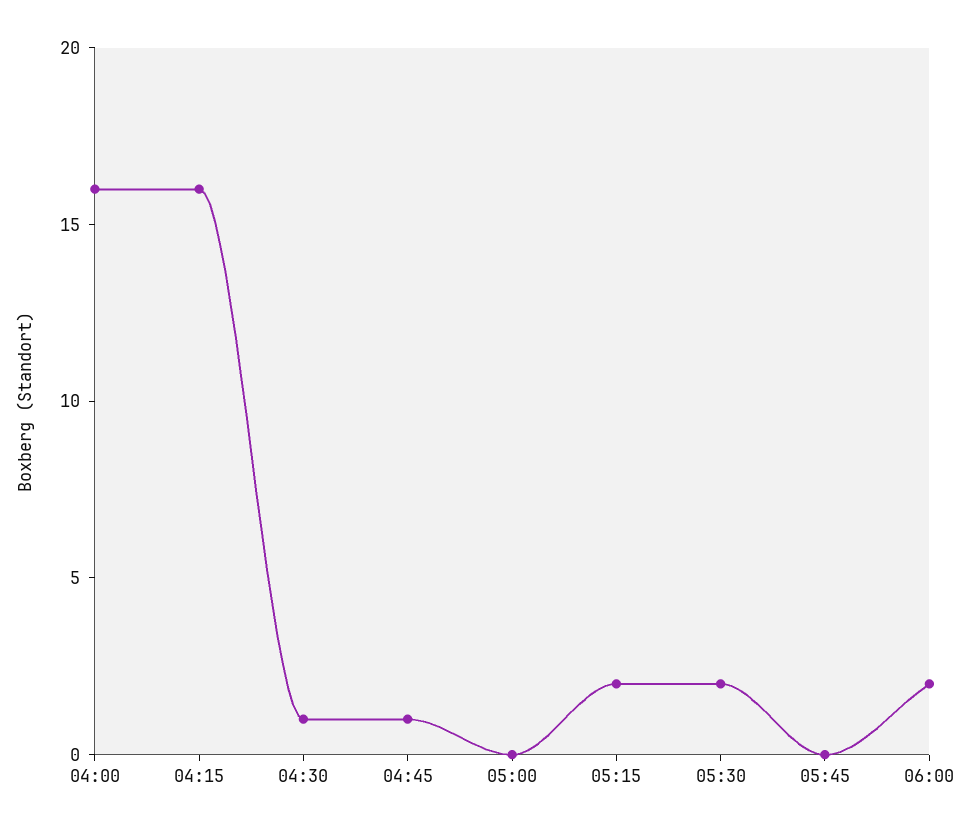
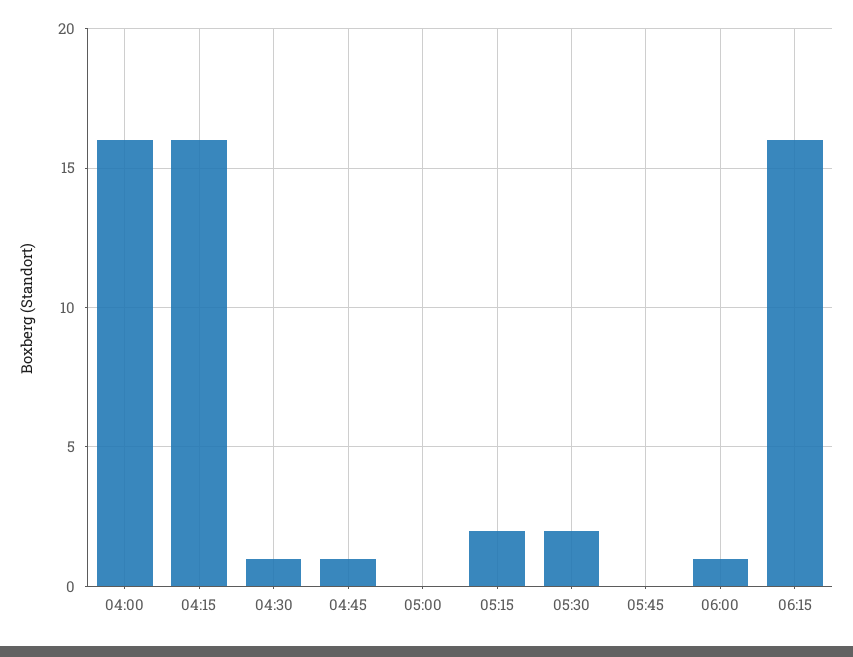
06:00: 2 -> 1
06:15: none -> 16

